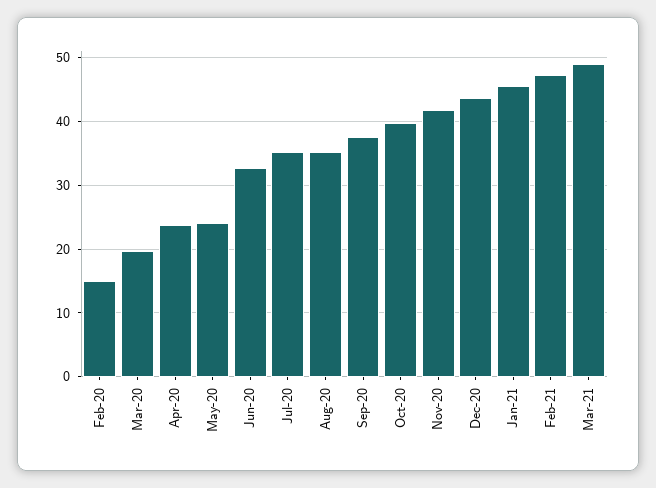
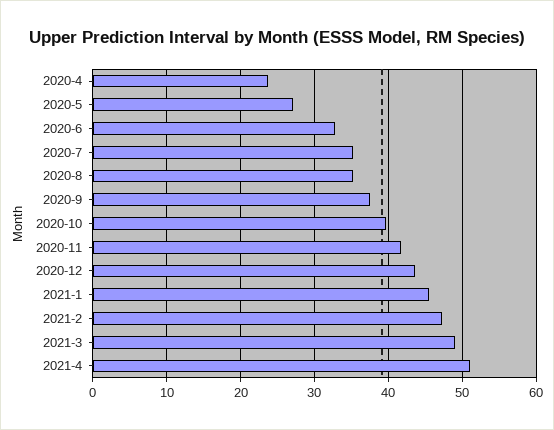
Feb-20: 15 -> none
Mar-20: 20 -> none
May-20: 24 -> 27
2021-4: none -> 51

